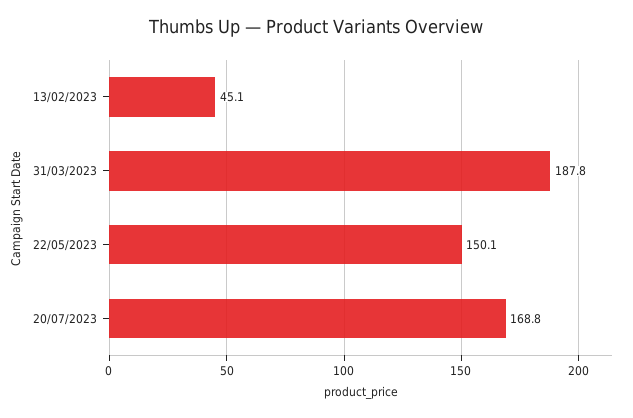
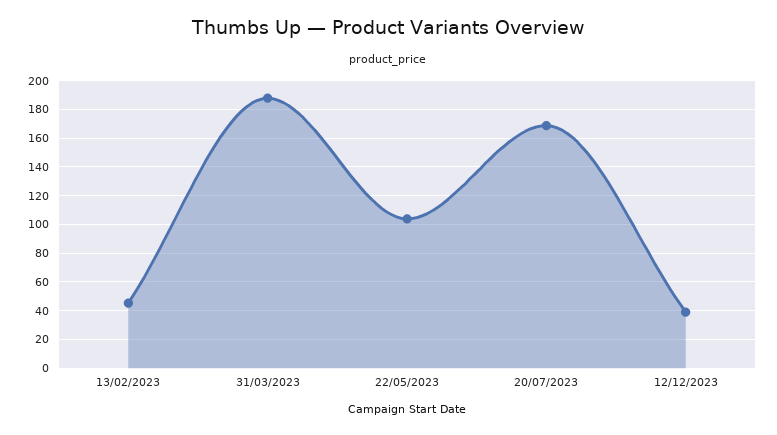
22/05/2023: 150.1 -> 105
12/12/2023: none -> 40

